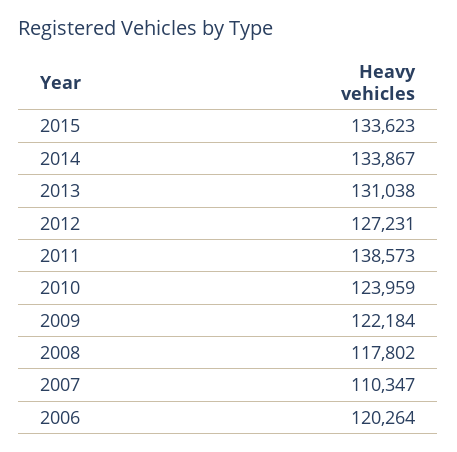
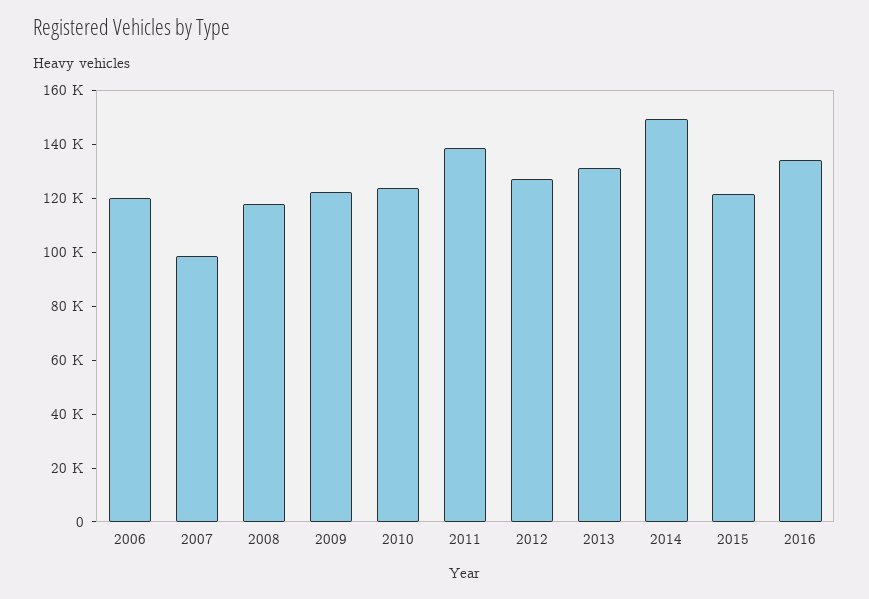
2015: 133623 -> 120000
2014: 133867 -> 150000
2007: 110347 -> 100000
2016: none -> 135000

